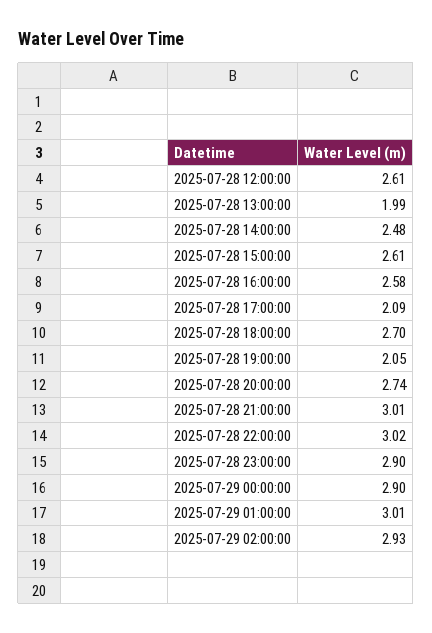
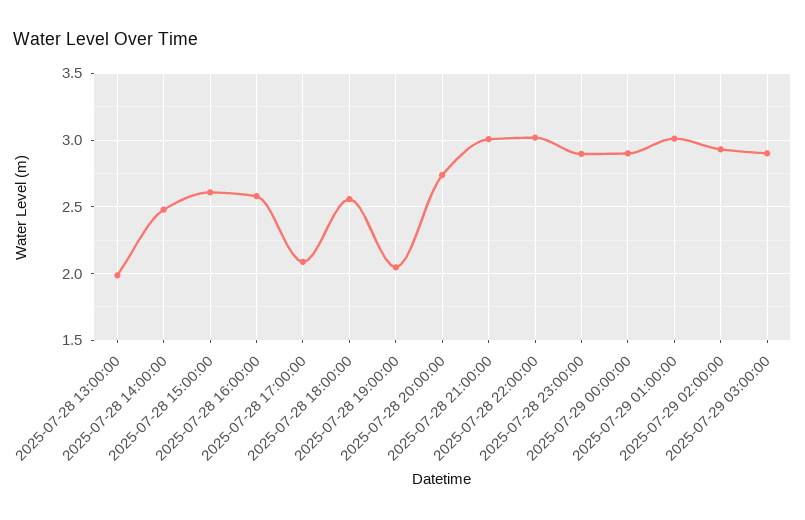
2025-07-28 12:00:00: 2.61 -> none
2025-07-28 18:00:00: 2.7 -> 2.55
2025-07-29 03:00:00: none -> 2.9

